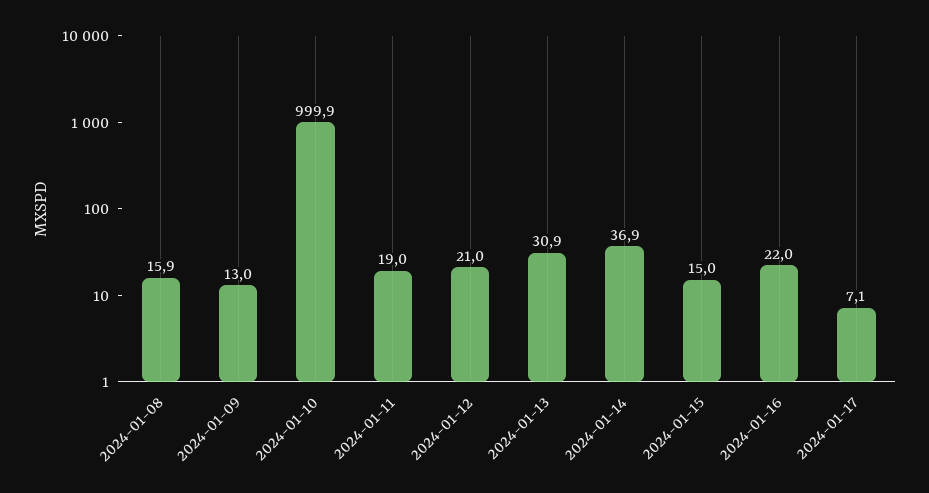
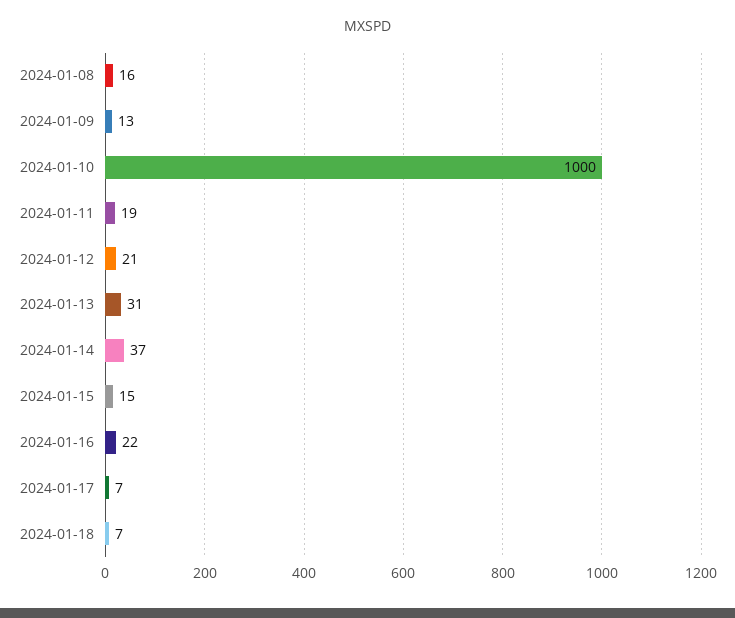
2024-01-18: none -> 7

